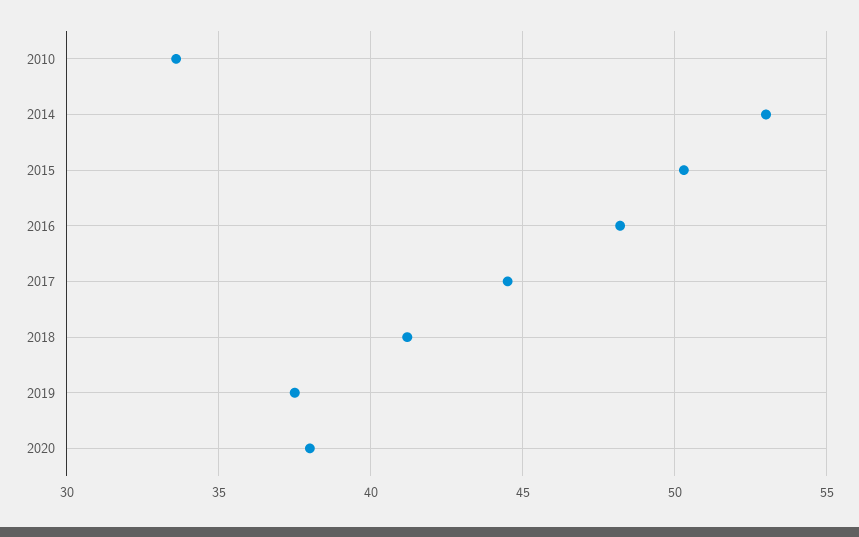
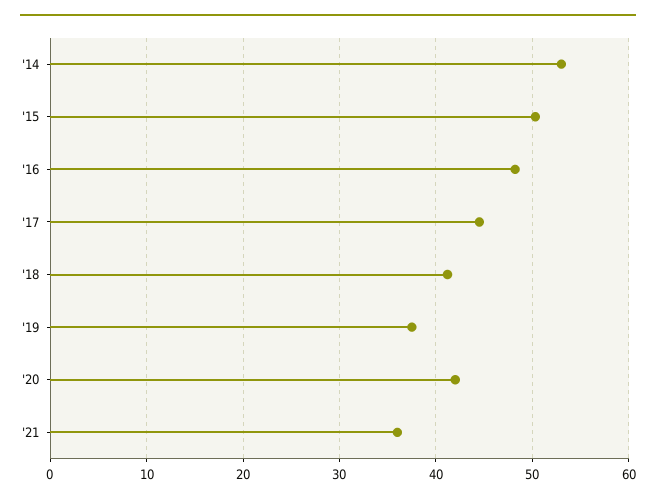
2010: 33.5 -> none
2020: 38 -> 42
'21: none -> 36

